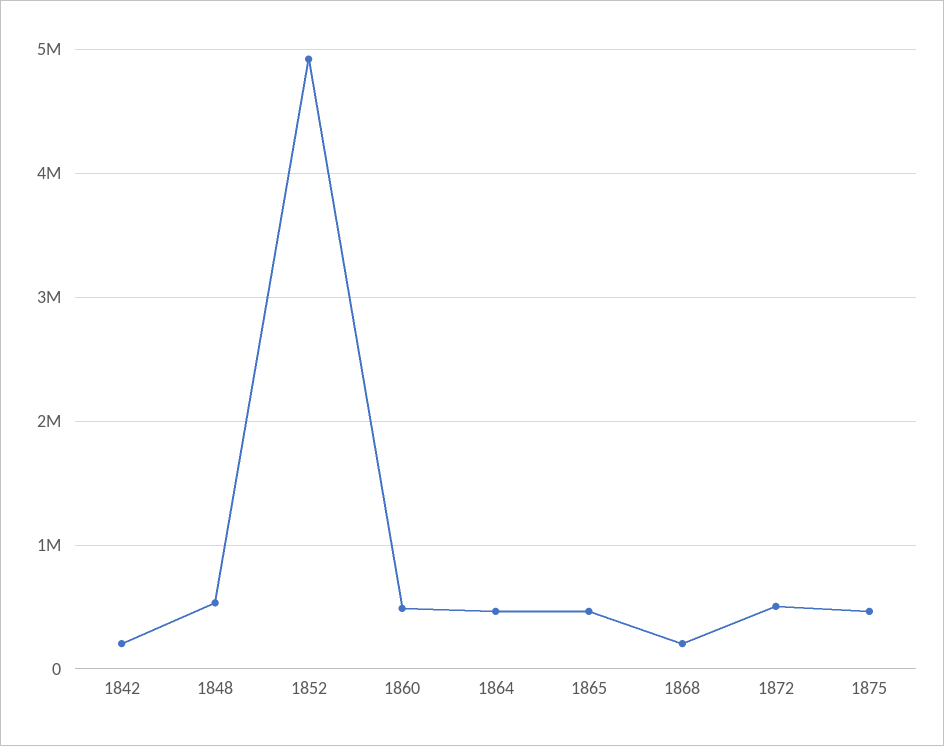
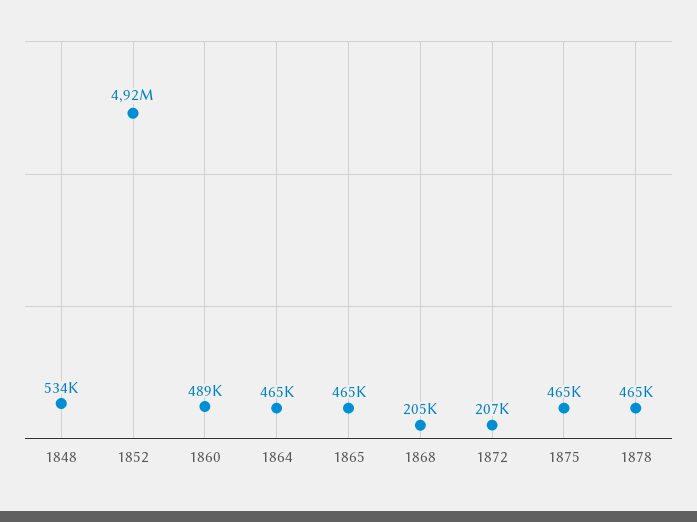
1842: 200000 -> none
1872: 500000 -> 207000
1878: none -> 465000

